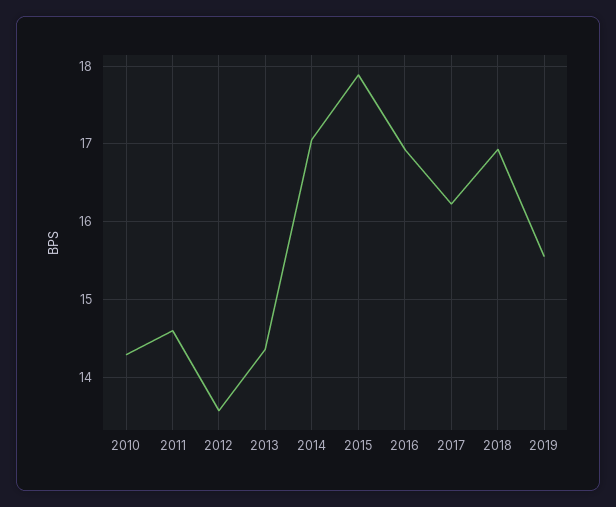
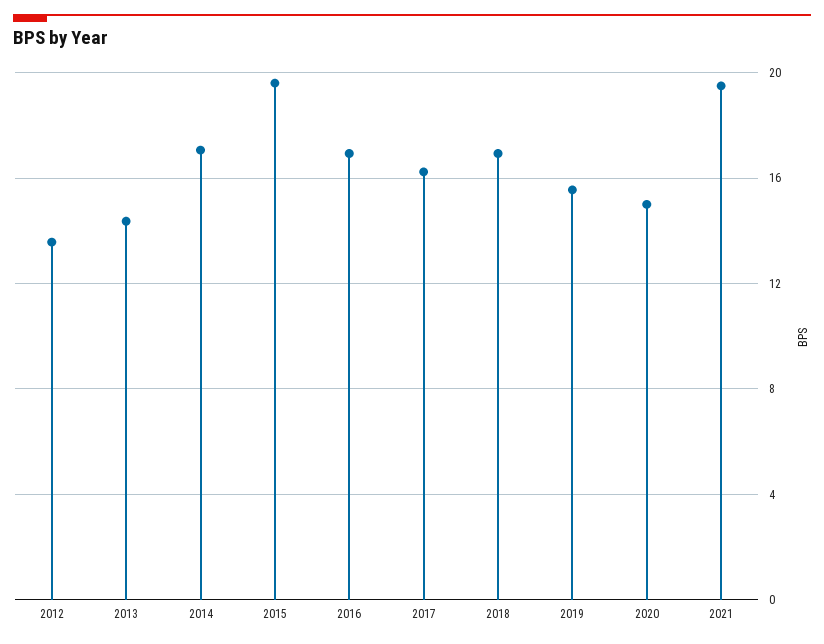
2010: 14.3 -> none
2011: 14.6 -> none
2015: 17.9 -> 19.5
2020: none -> 15
2021: none -> 19.5

